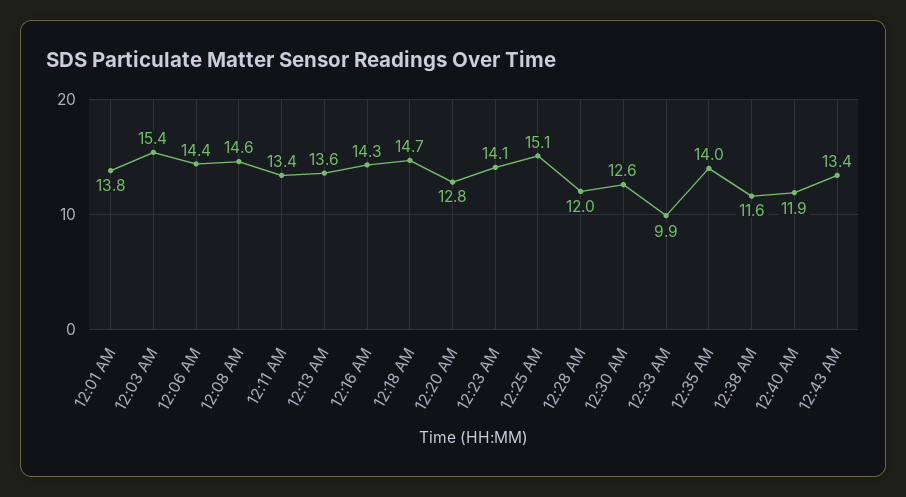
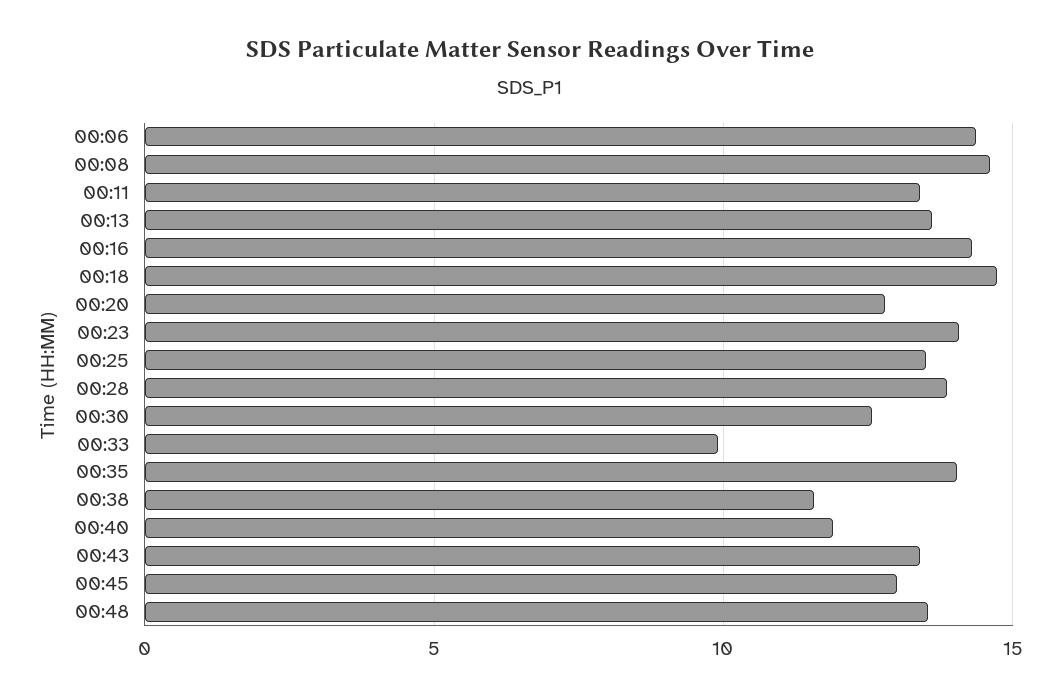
12:01 AM: 13.8 -> none
12:03 AM: 15.4 -> none
12:25 AM: 15.1 -> 13.5
12:28 AM: 12 -> 14
00:45: none -> 13
00:48: none -> 13.5

